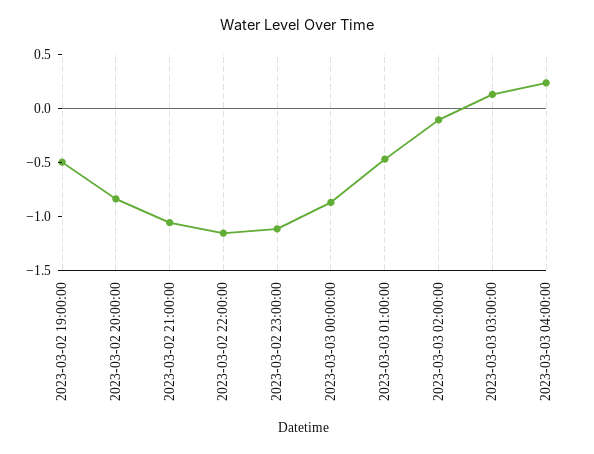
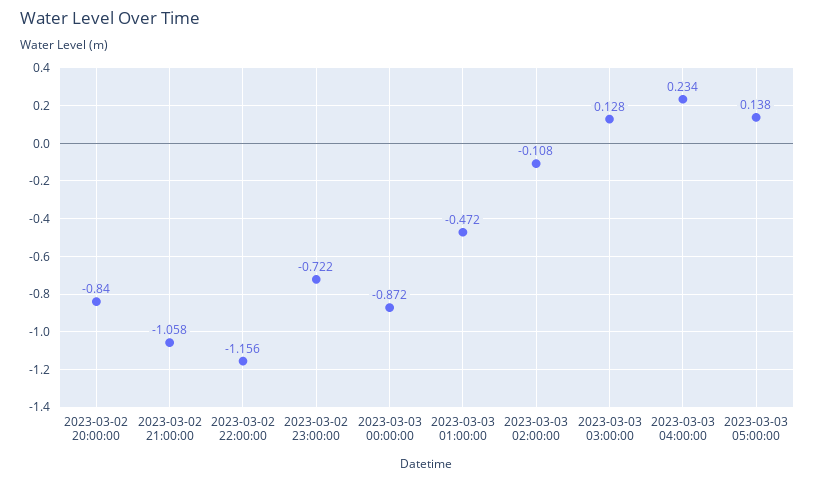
2023-03-02 19:00:00: -0.5 -> none
2023-03-02 23:00:00: -1.1 -> -0.722
2023-03-03 05:00:00: none -> 0.138

